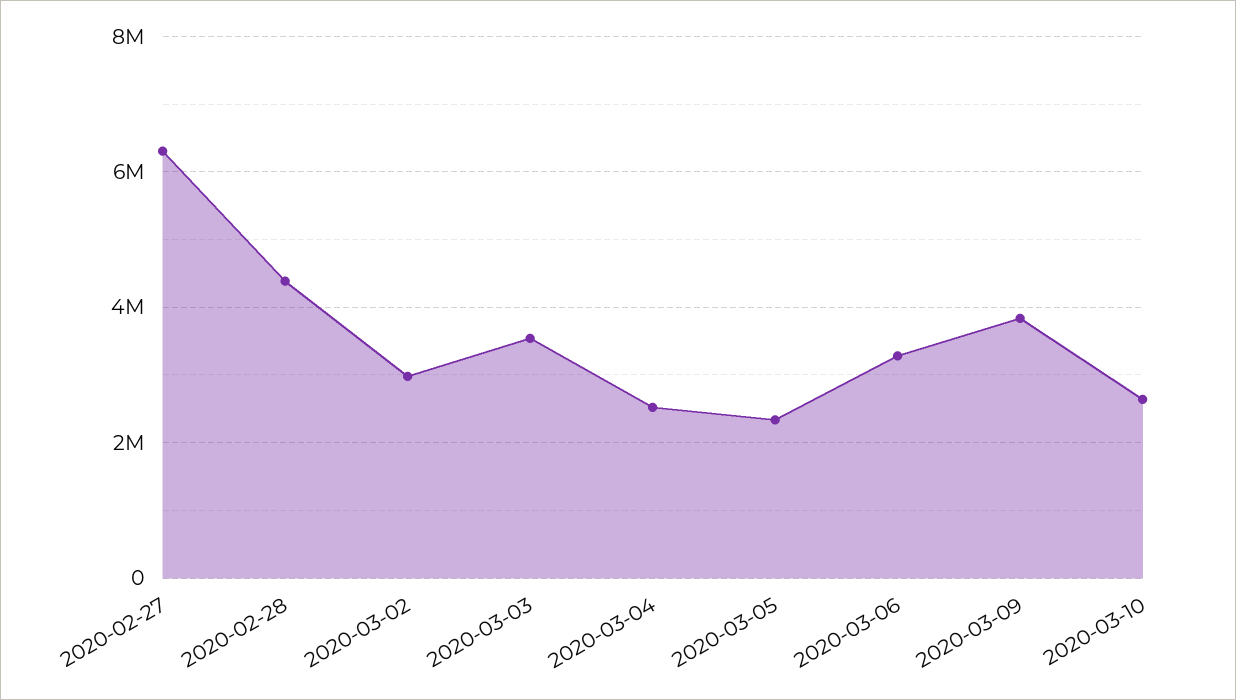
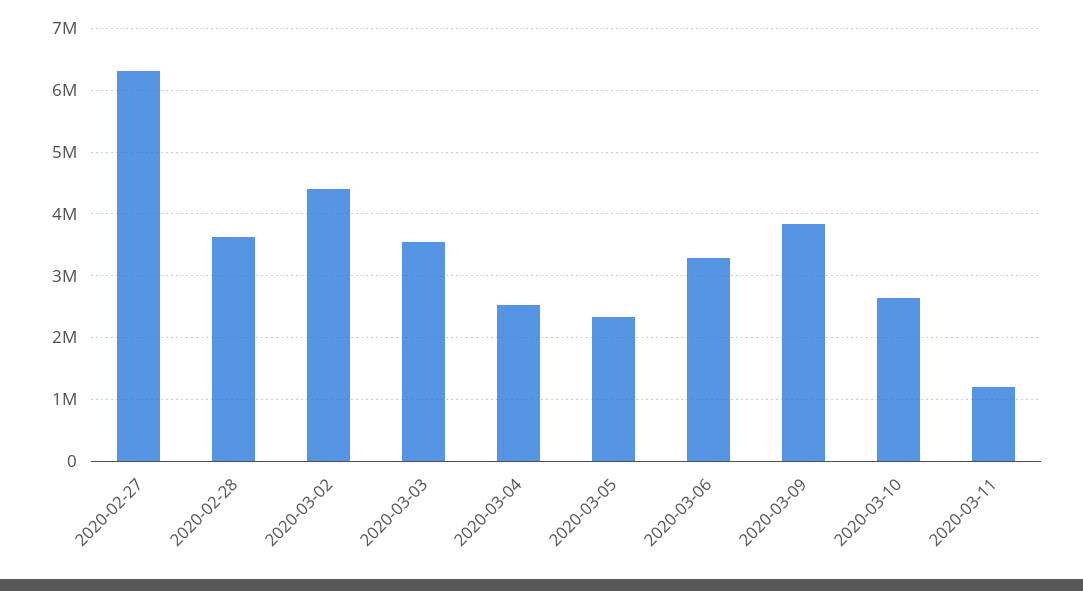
2020-02-28: 4400000 -> 3600000
2020-03-02: 3000000 -> 4400000
2020-03-11: none -> 1200000

